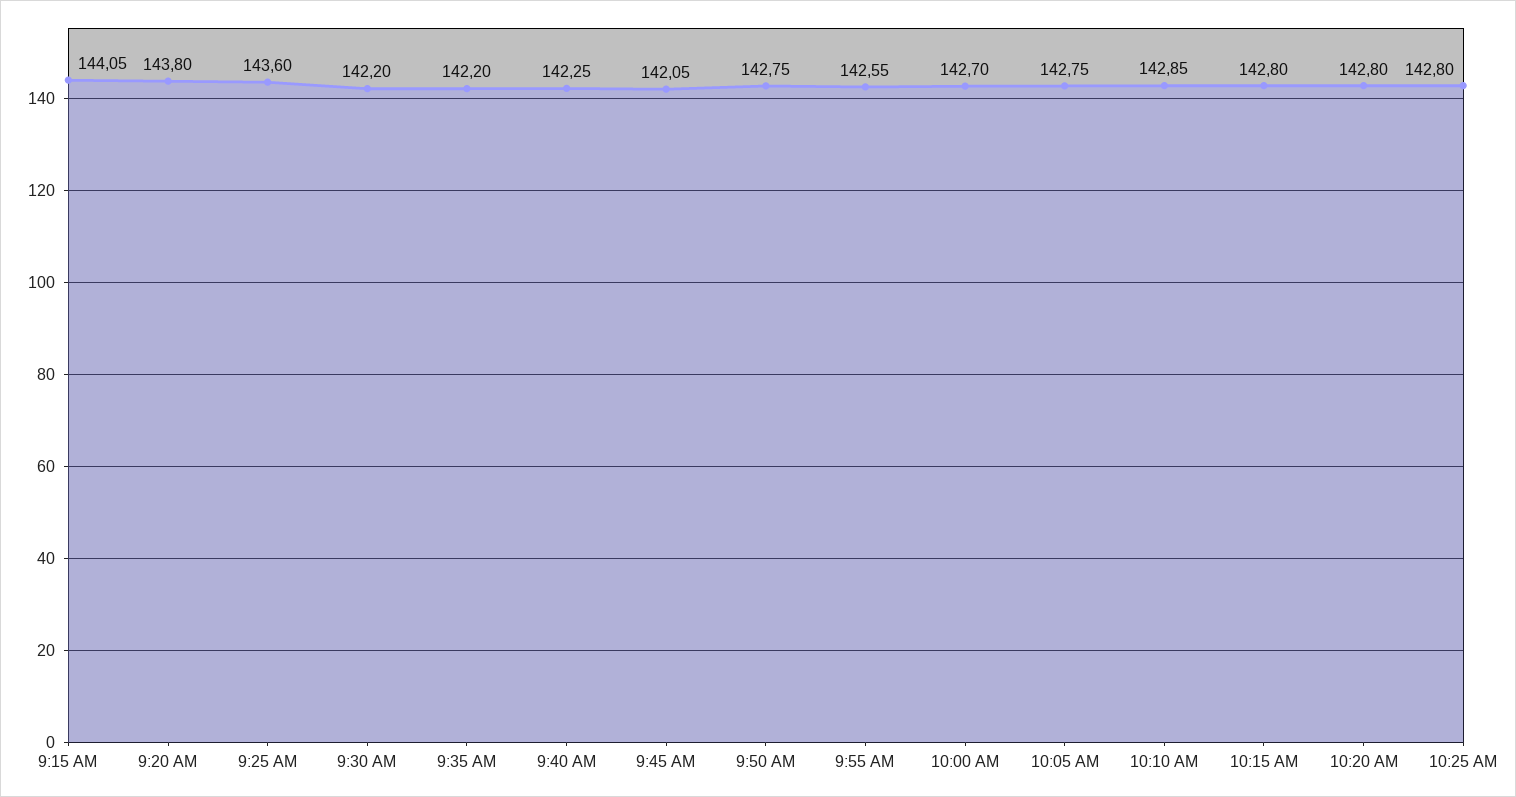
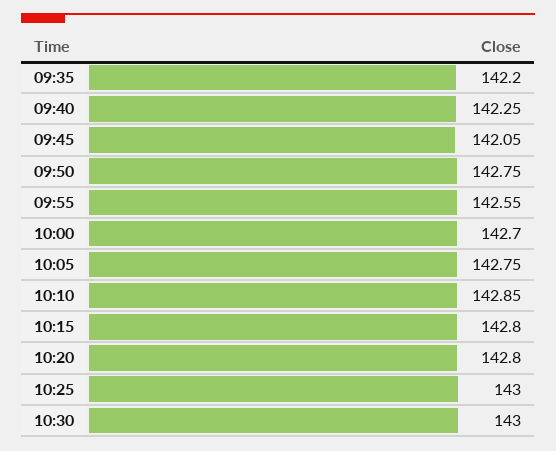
9:15 AM: 144.05 -> none
9:20 AM: 143.8 -> none
9:25 AM: 143.6 -> none
9:30 AM: 142.2 -> none
10:25 AM: 142.8 -> 143
10:30: none -> 143

